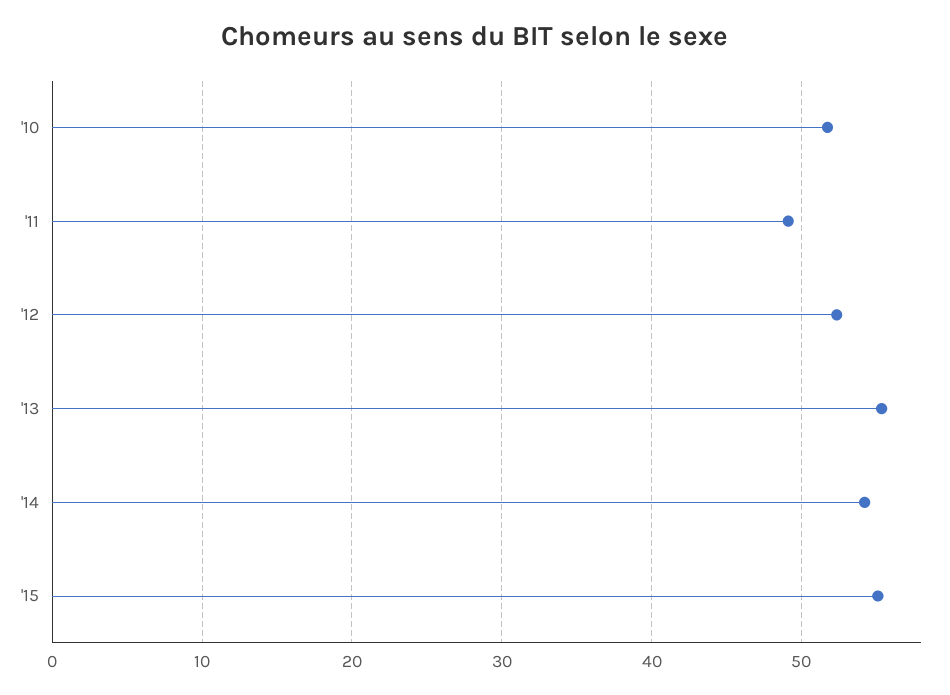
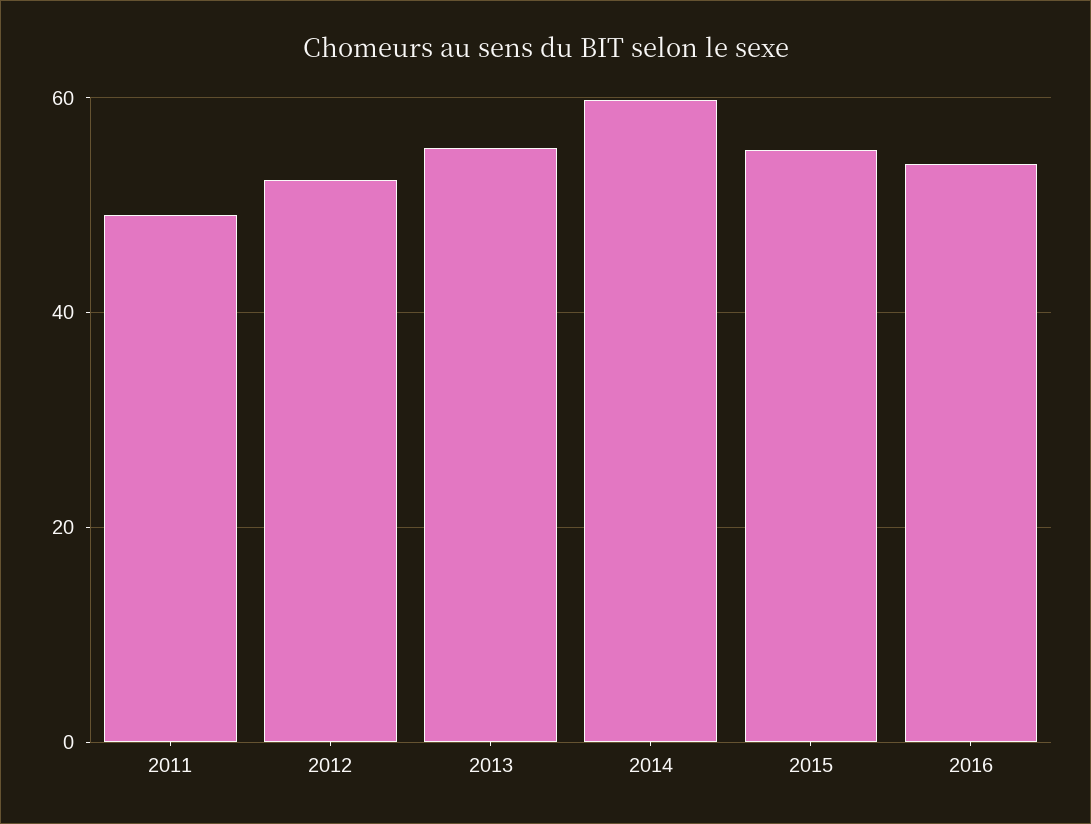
'10: 52 -> none
'14: 54 -> 60
2016: none -> 54

